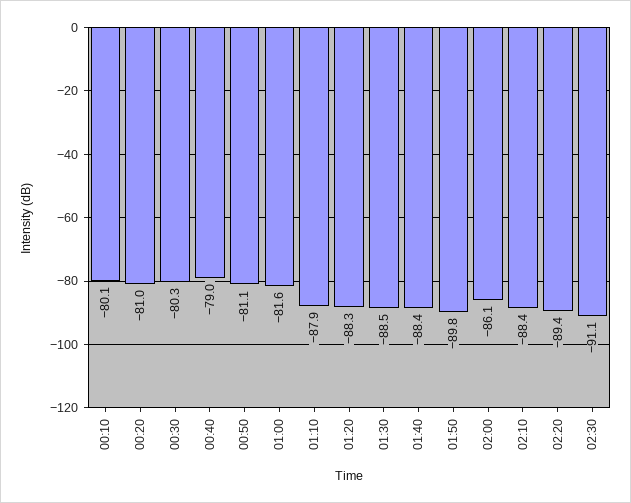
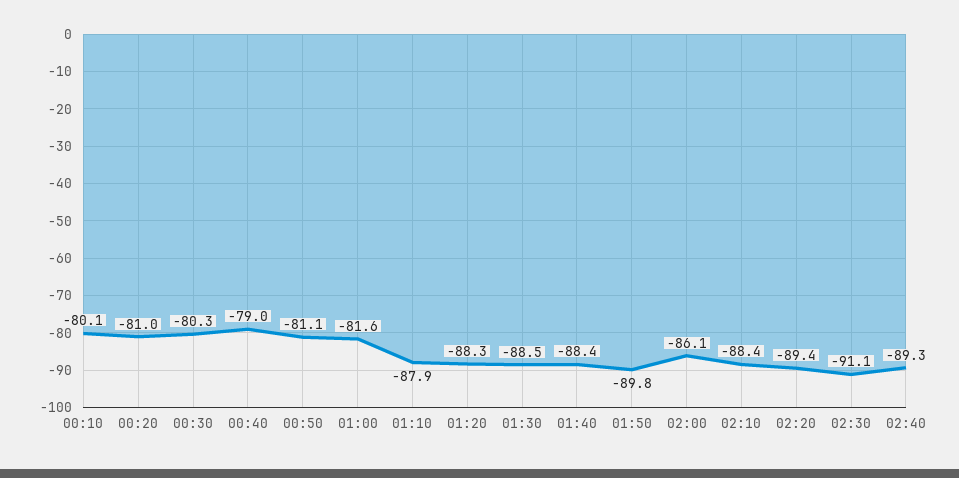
02:40: none -> -89.3

